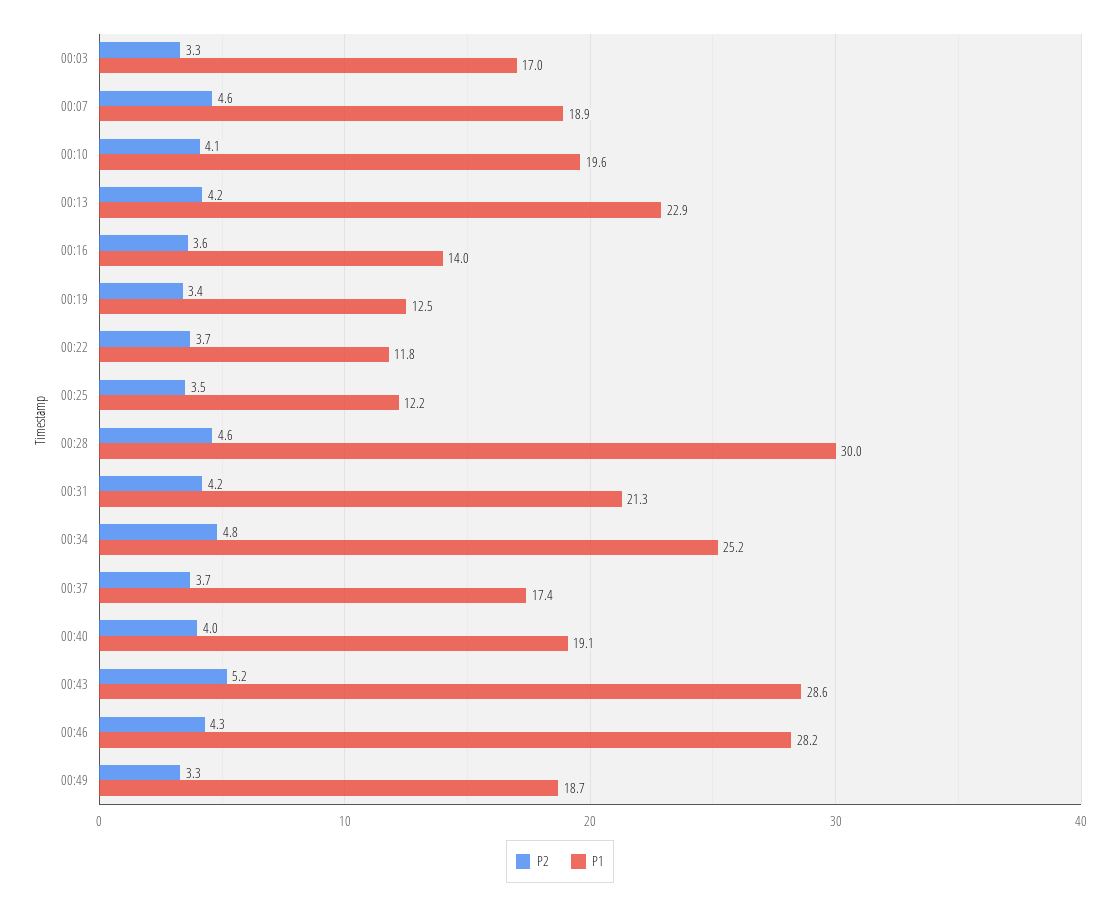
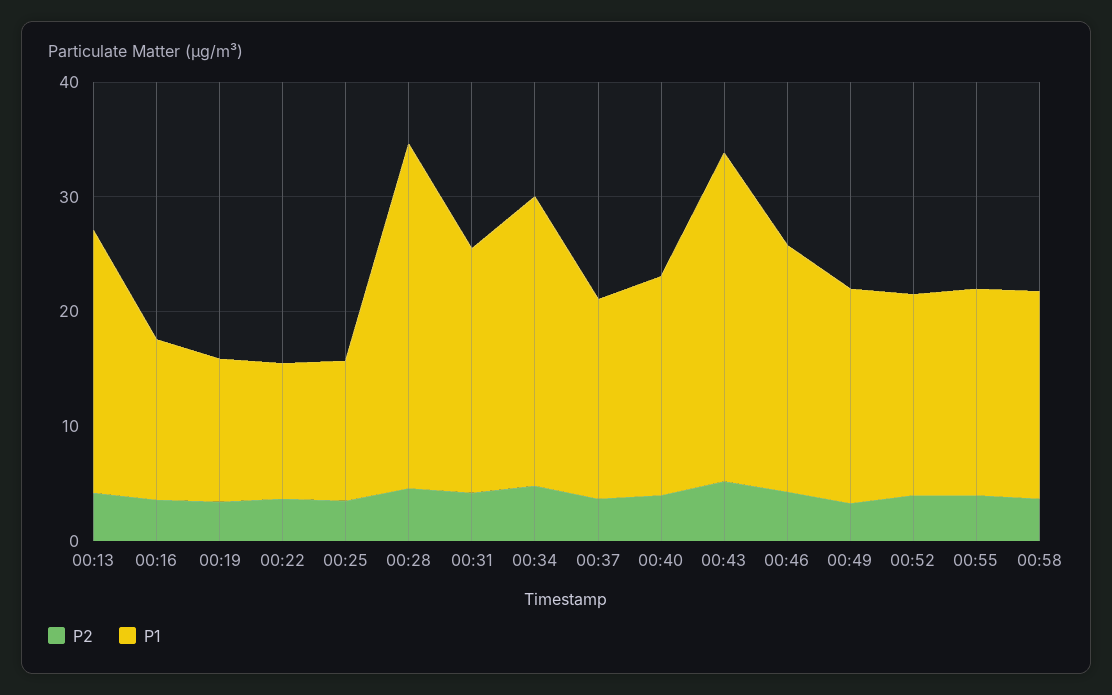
P2, 00:03: 3.3 -> none
P1, 00:03: 17 -> none
P2, 00:07: 4.6 -> none
P1, 00:07: 18.9 -> none
P2, 00:10: 4.1 -> none
P1, 00:10: 19.6 -> none
P1, 00:46: 28.2 -> 22
P2, 00:52: none -> 4
P1, 00:52: none -> 18
P2, 00:55: none -> 4
P1, 00:55: none -> 18
P2, 00:58: none -> 4
P1, 00:58: none -> 18

